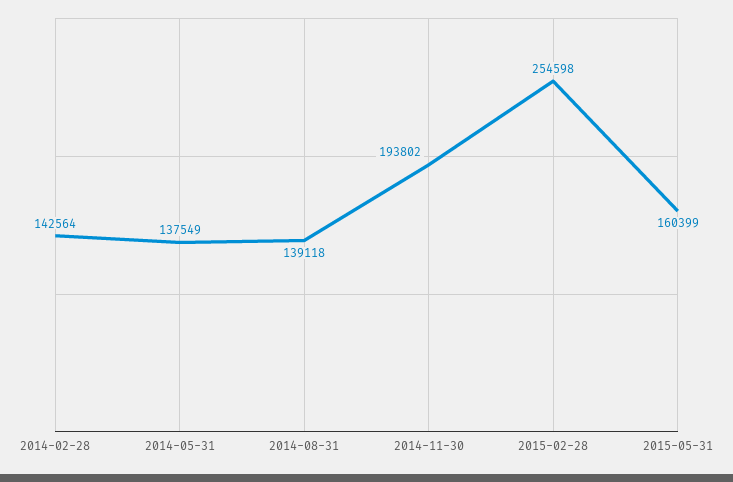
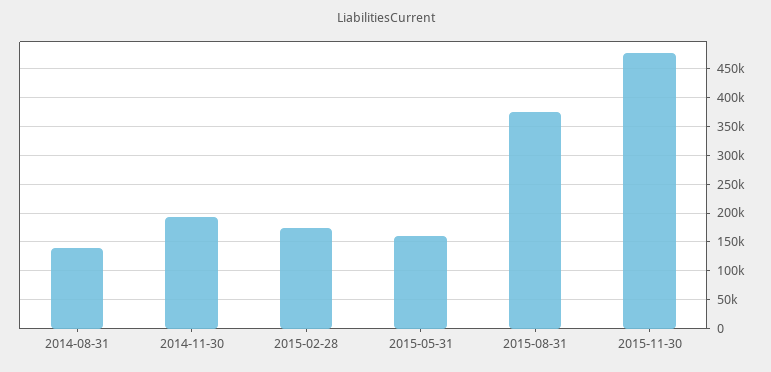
2014-02-28: 142564 -> none
2014-05-31: 137549 -> none
2015-02-28: 254598 -> 175000
2015-08-31: none -> 375000
2015-11-30: none -> 475000

